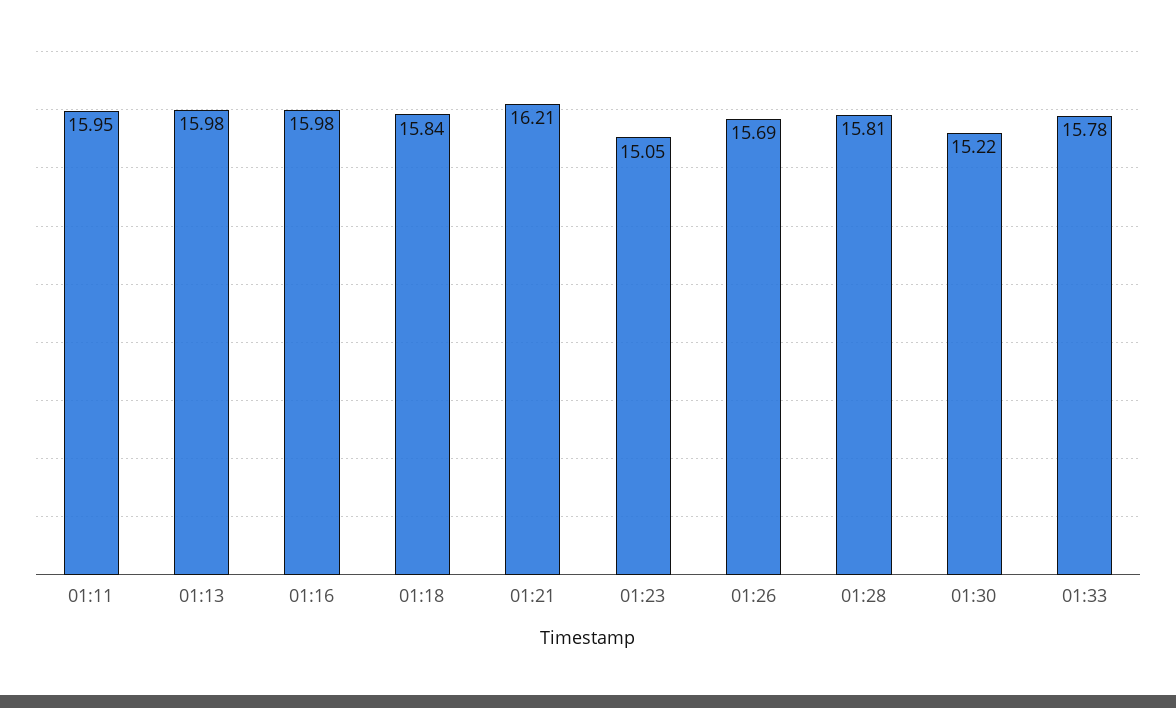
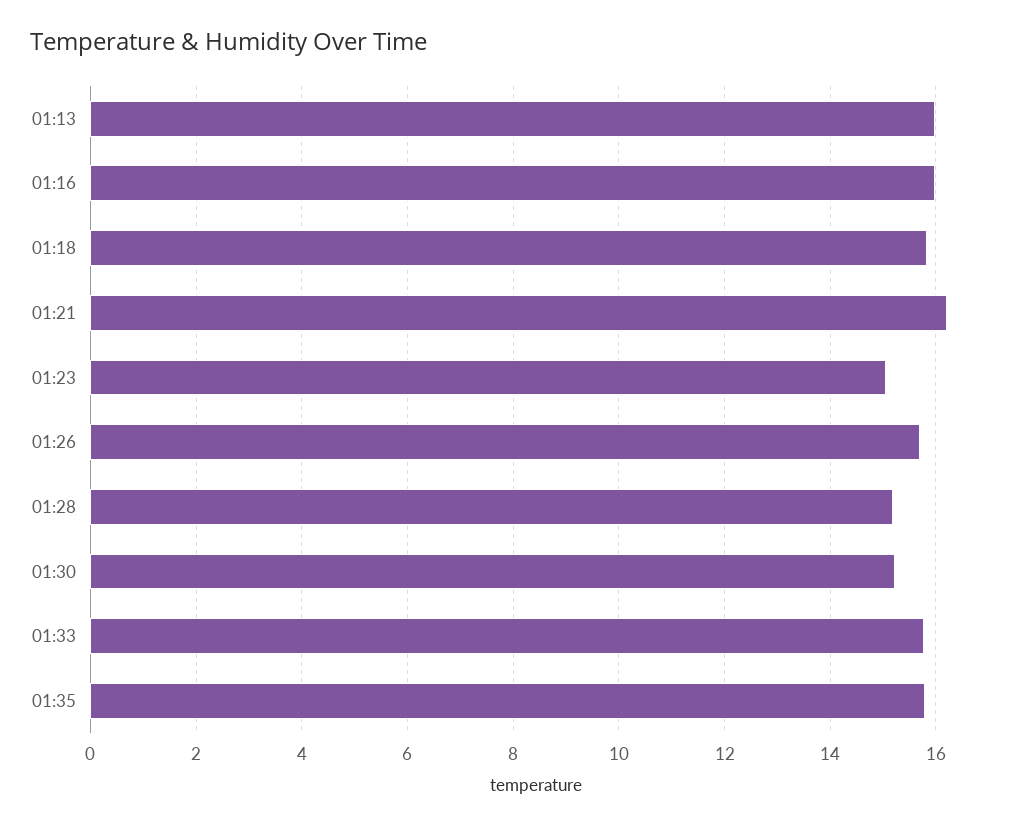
01:11: 15.95 -> none
01:28: 15.81 -> 15.2
01:35: none -> 15.8

